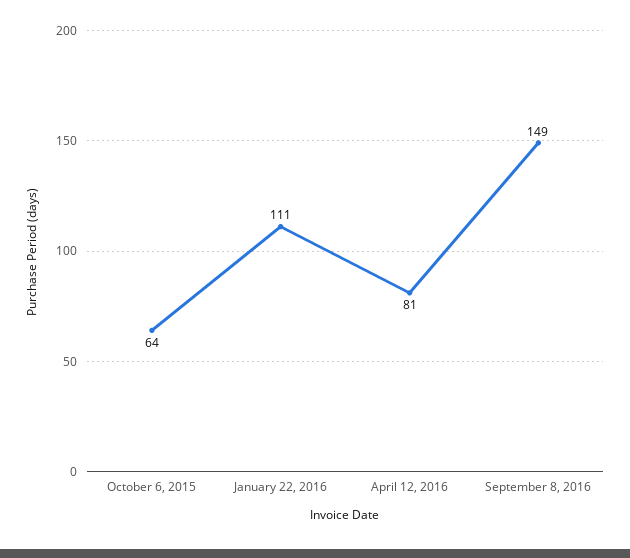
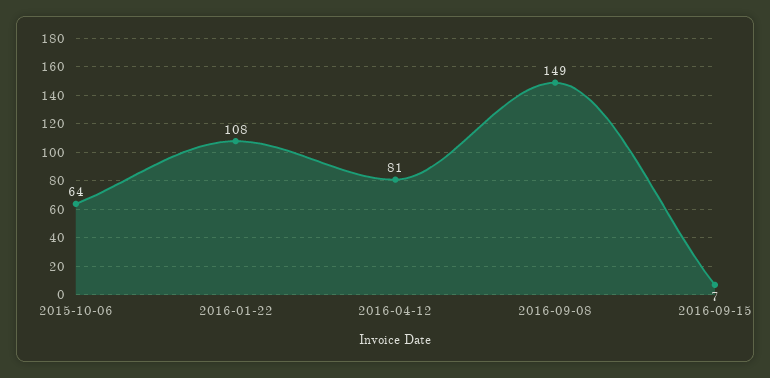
January 22, 2016: 111 -> 108
2016-09-15: none -> 7

